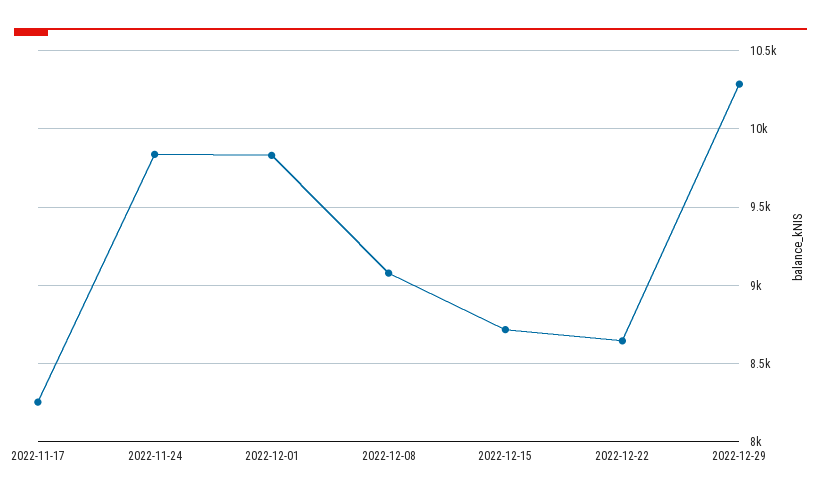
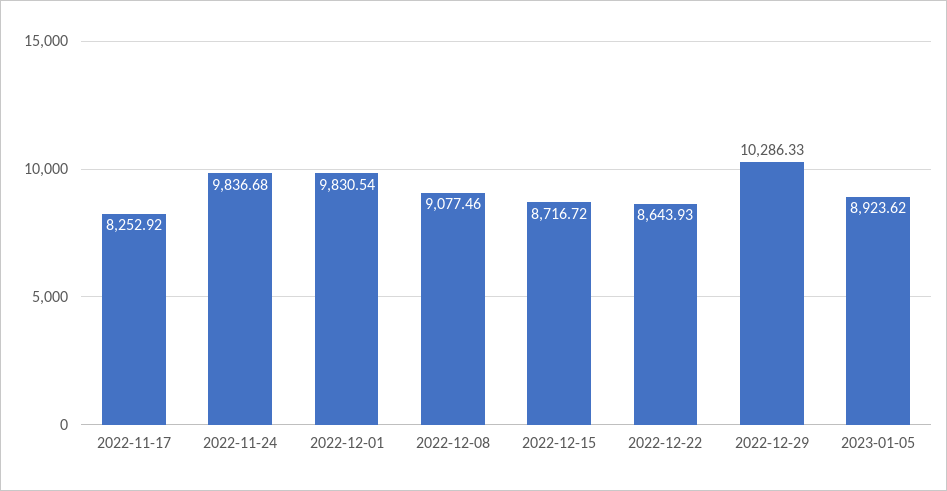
2023-01-05: none -> 8923.62

